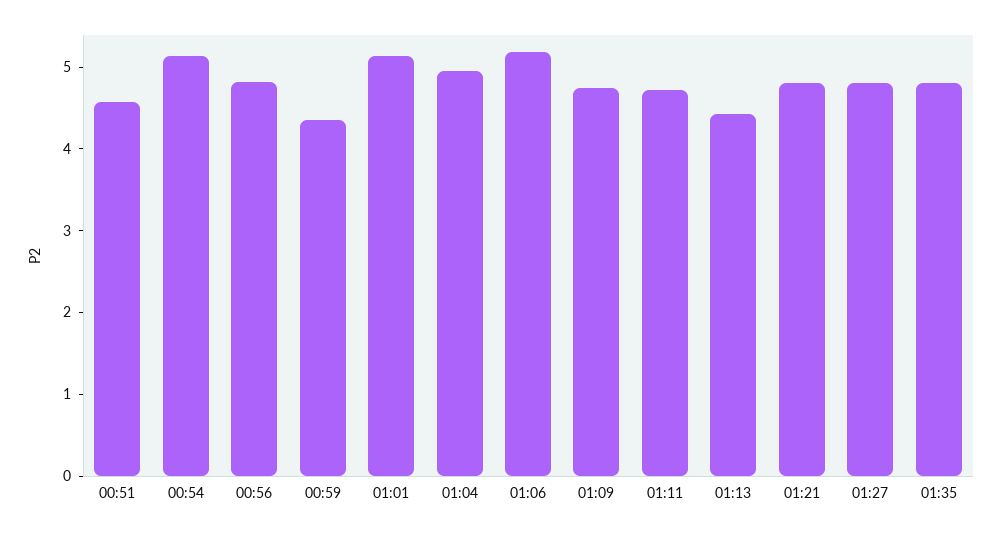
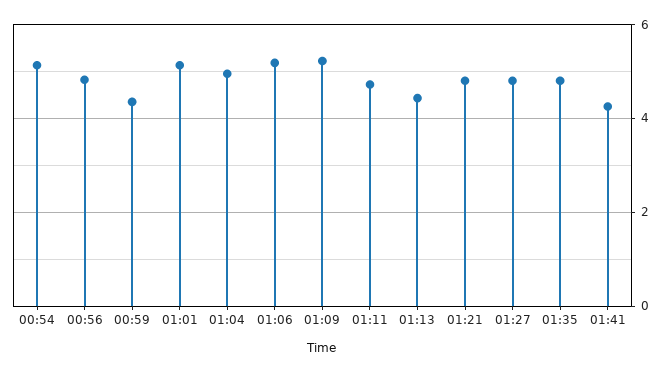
00:51: 4.6 -> none
01:09: 4.8 -> 5.2
01:41: none -> 4.2

